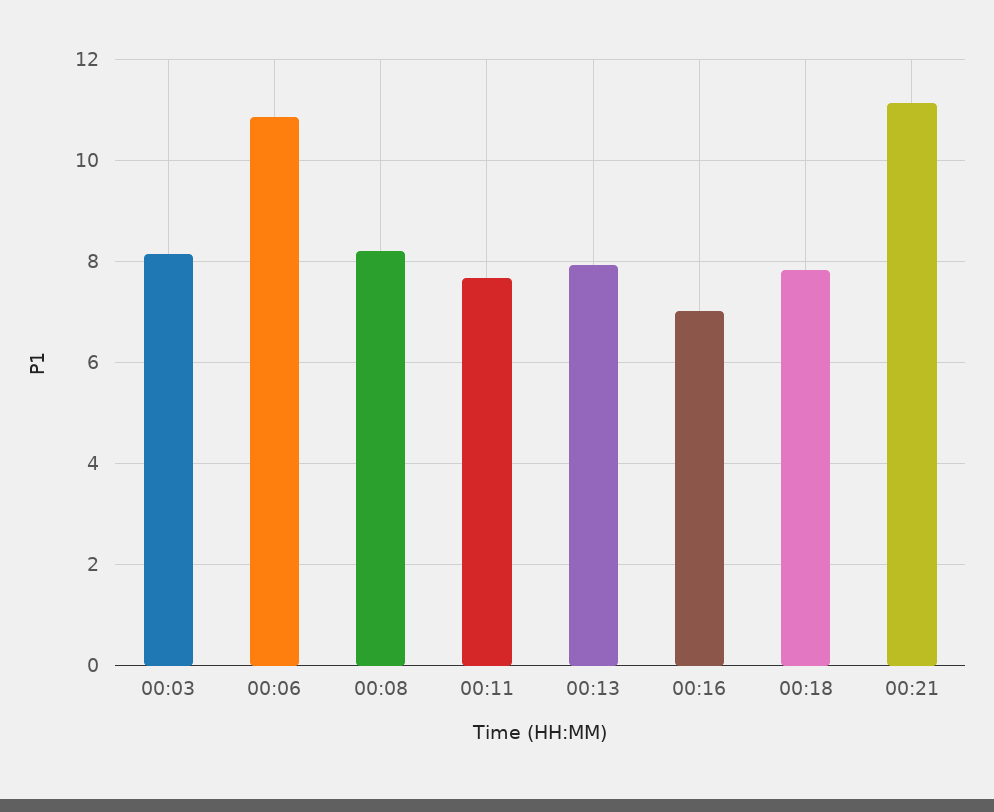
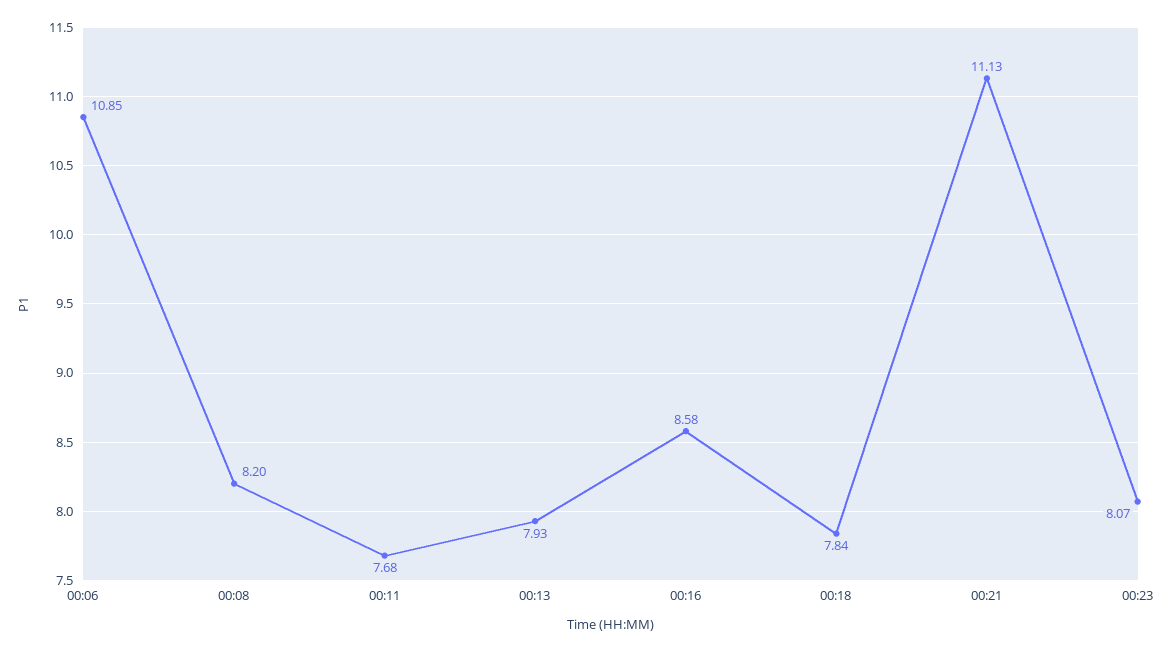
00:03: 8.2 -> none
00:16: 7 -> 8.58
00:23: none -> 8.07

